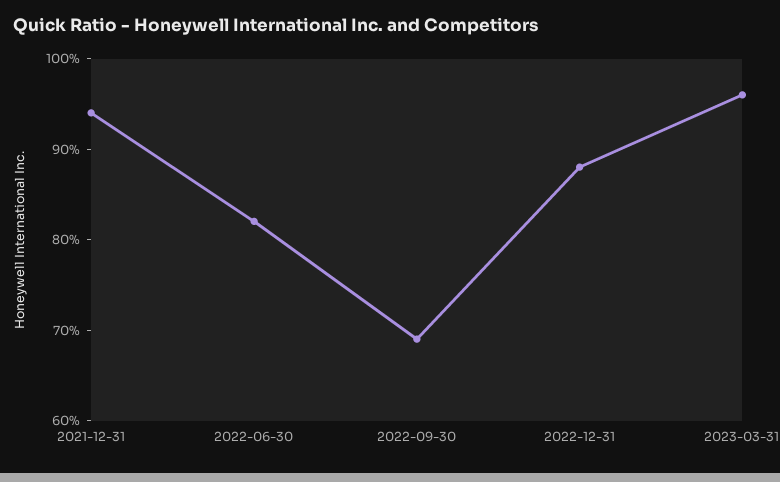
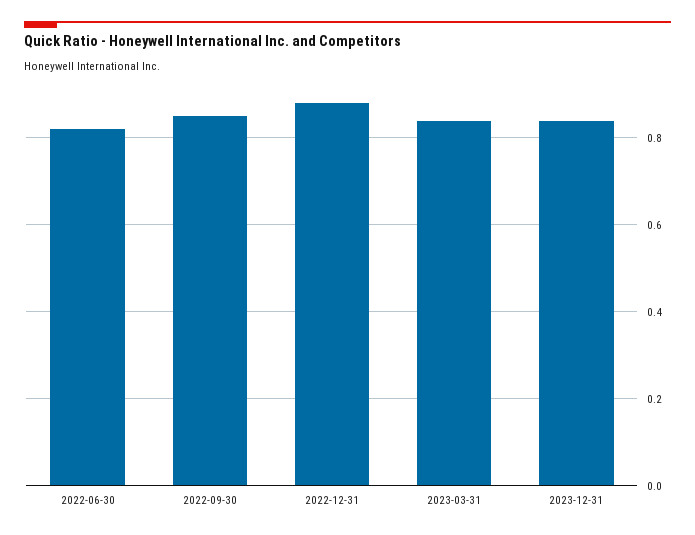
2021-12-31: 0.94 -> none
2022-09-30: 0.69 -> 0.85
2023-03-31: 0.96 -> 0.85
2023-12-31: none -> 0.85

